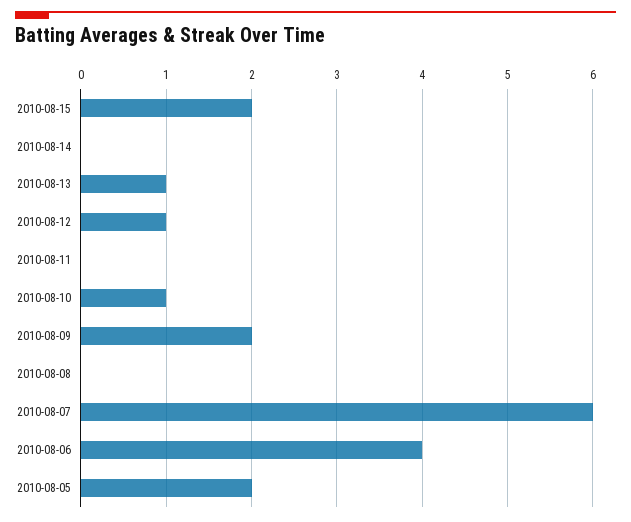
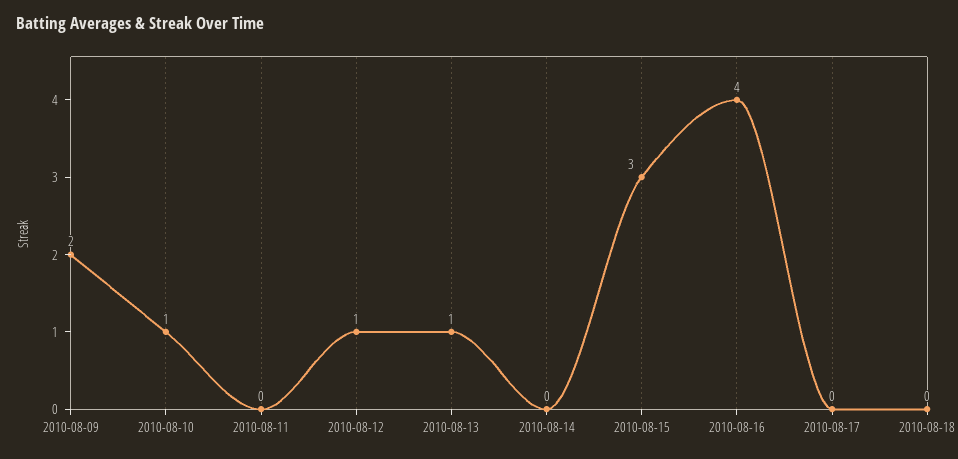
2010-08-15: 2 -> 3
2010-08-08: 0 -> none
2010-08-07: 6 -> none
2010-08-06: 4 -> none
2010-08-05: 2 -> none
2010-08-16: none -> 4
2010-08-17: none -> 0
2010-08-18: none -> 0

